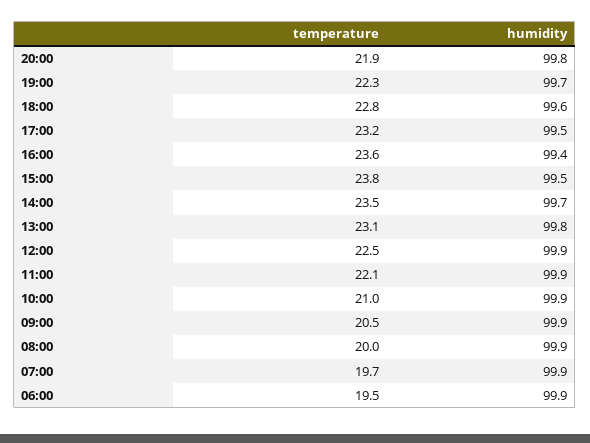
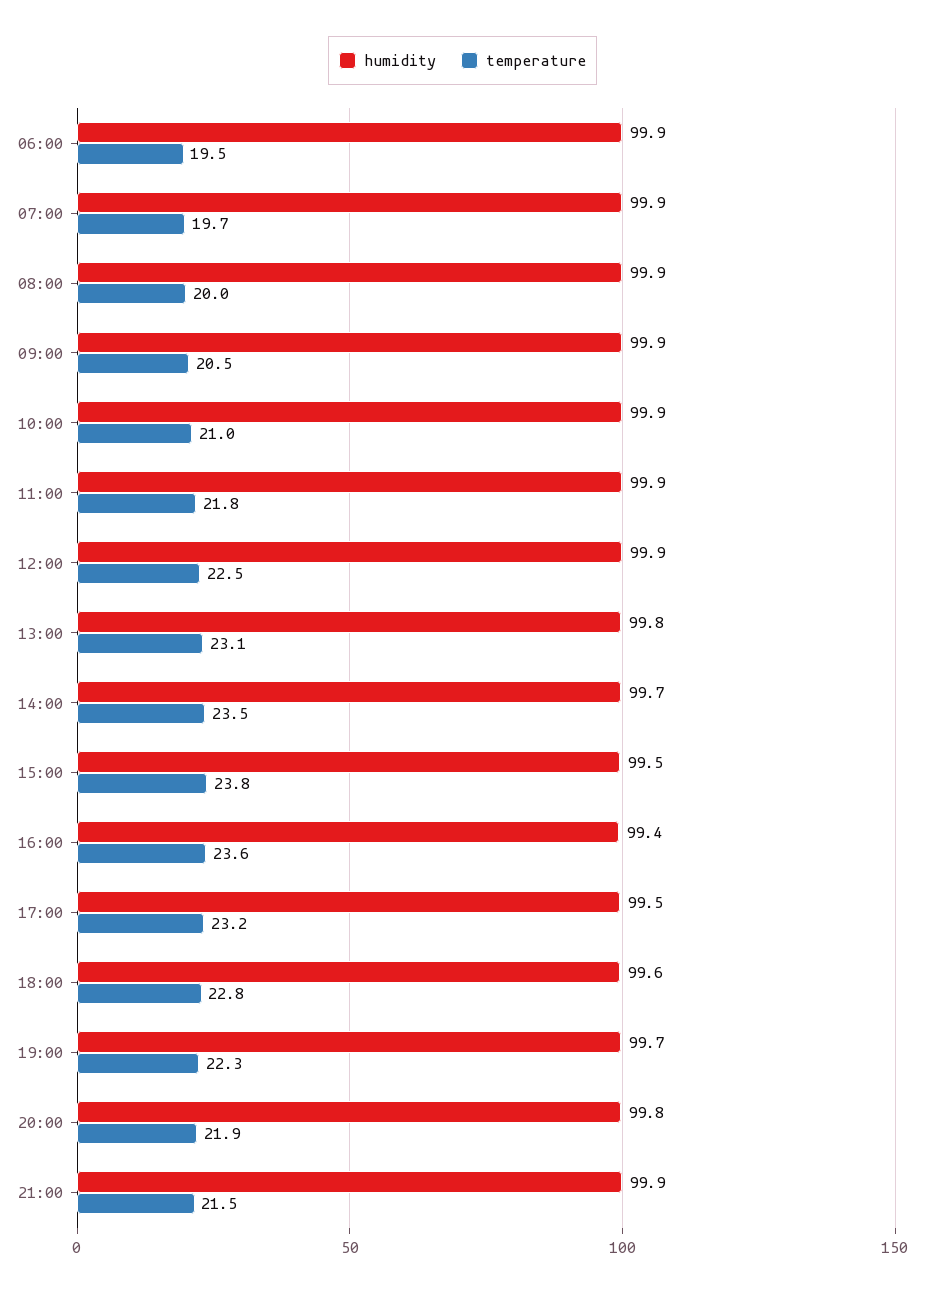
temperature, 11:00: 22.1 -> 21.8
humidity, 21:00: none -> 99.9
temperature, 21:00: none -> 21.5

